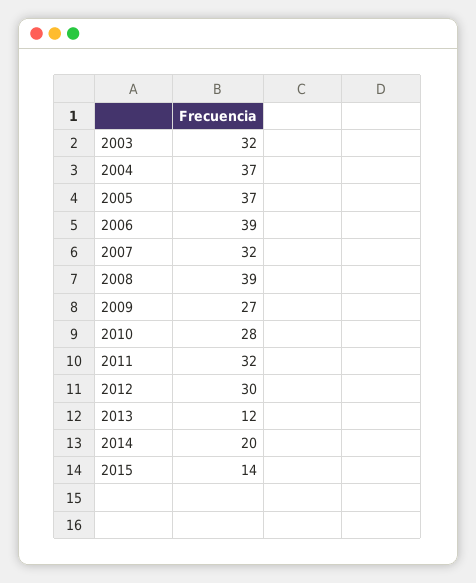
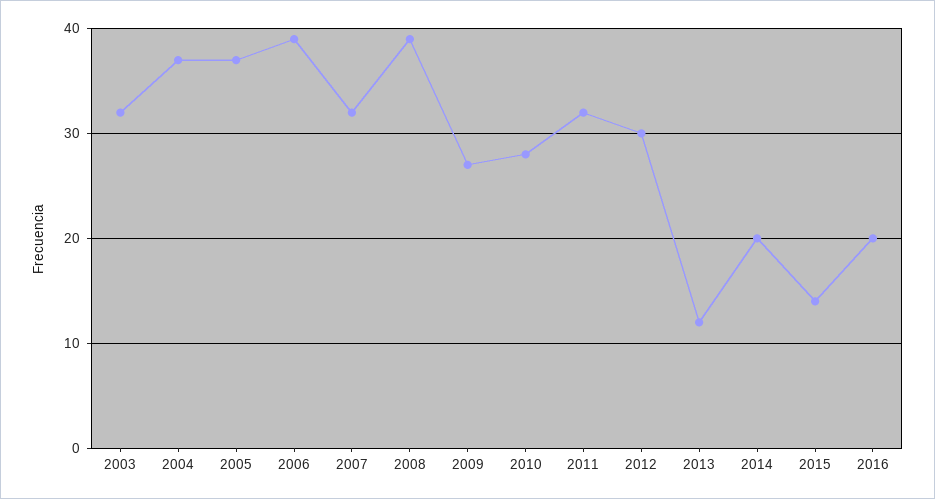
2016: none -> 20

